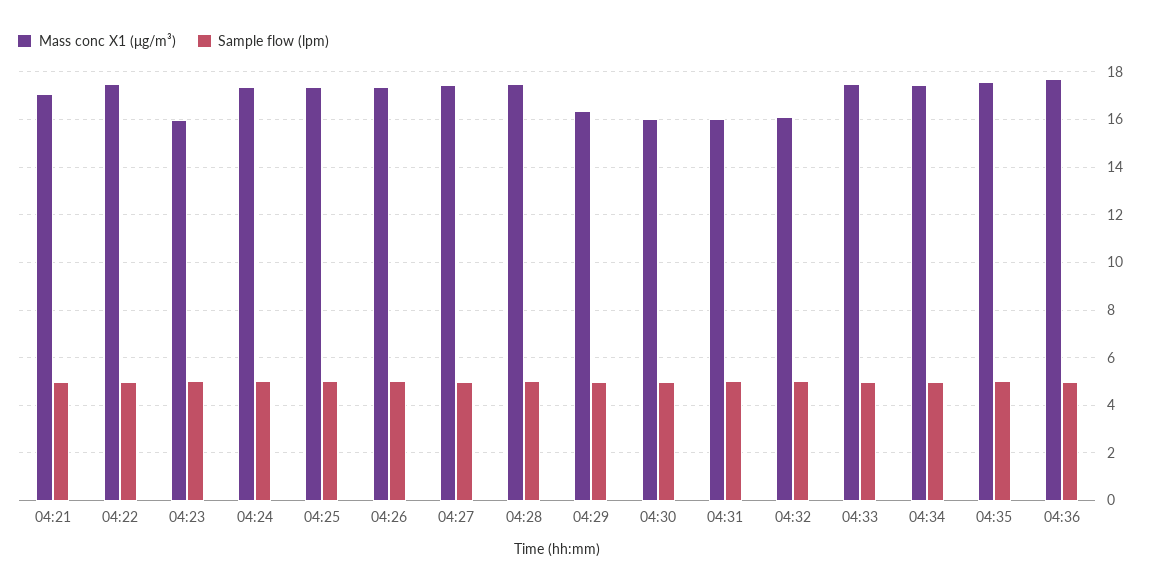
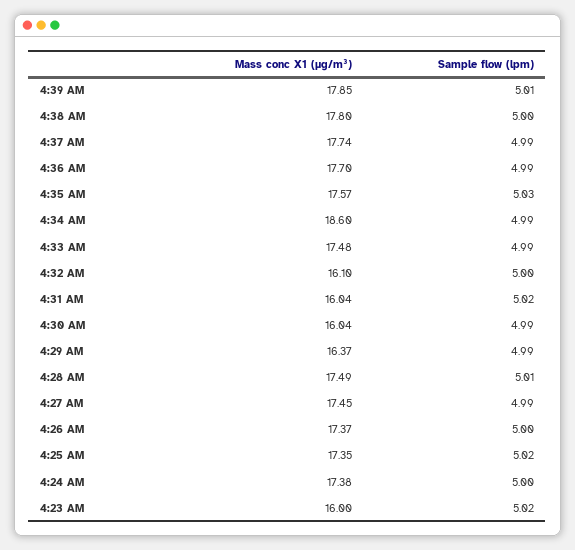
Mass conc X1 (μg/m³), 04:21: 17 -> none
Sample flow (lpm), 04:21: 5 -> none
Mass conc X1 (μg/m³), 04:22: 17.5 -> none
Sample flow (lpm), 04:22: 5 -> none
Mass conc X1 (μg/m³), 04:34: 17.5 -> 18.6
Mass conc X1 (μg/m³), 4:39 AM: none -> 17.85
Sample flow (lpm), 4:39 AM: none -> 5.01
Mass conc X1 (μg/m³), 4:38 AM: none -> 17.8
Sample flow (lpm), 4:38 AM: none -> 5
Mass conc X1 (μg/m³), 4:37 AM: none -> 17.74
Sample flow (lpm), 4:37 AM: none -> 4.99

